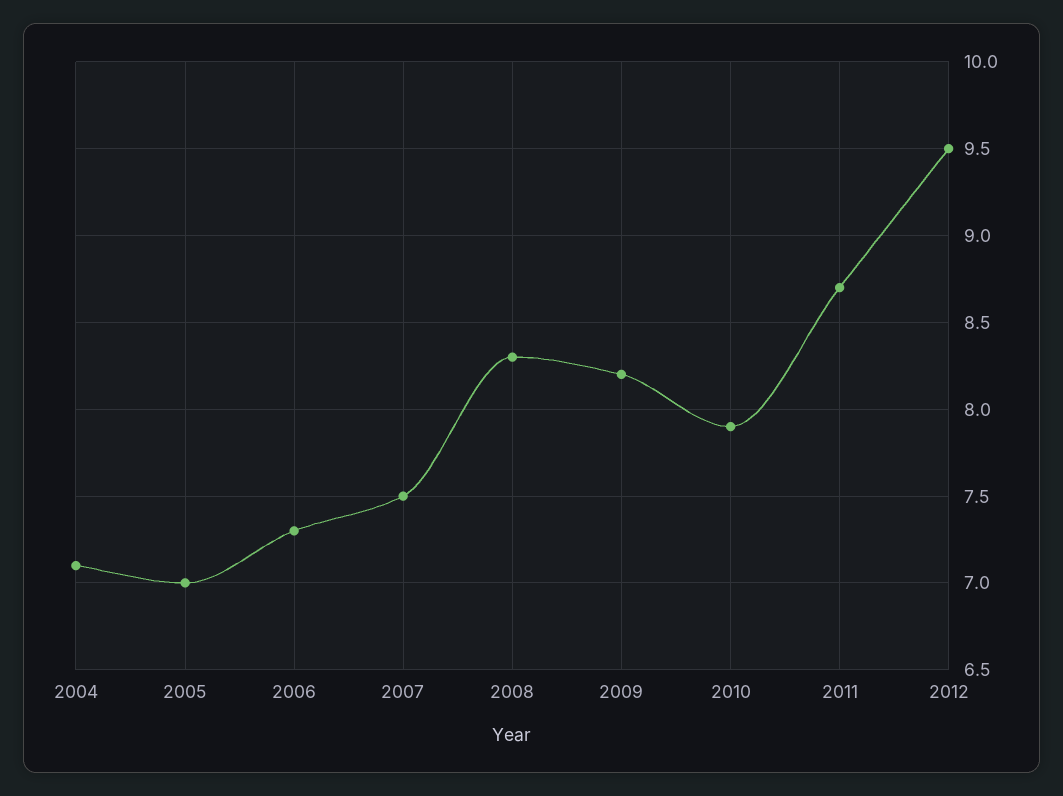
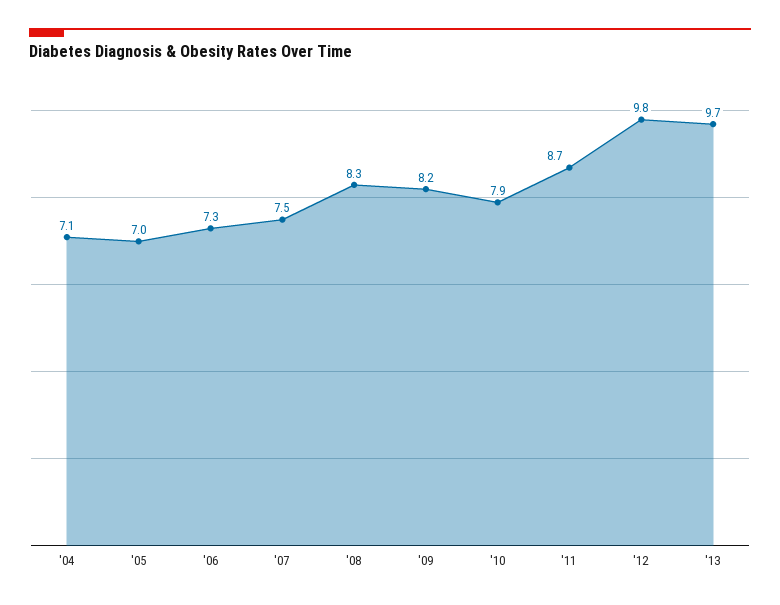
2012: 9.5 -> 9.8
'13: none -> 9.7

